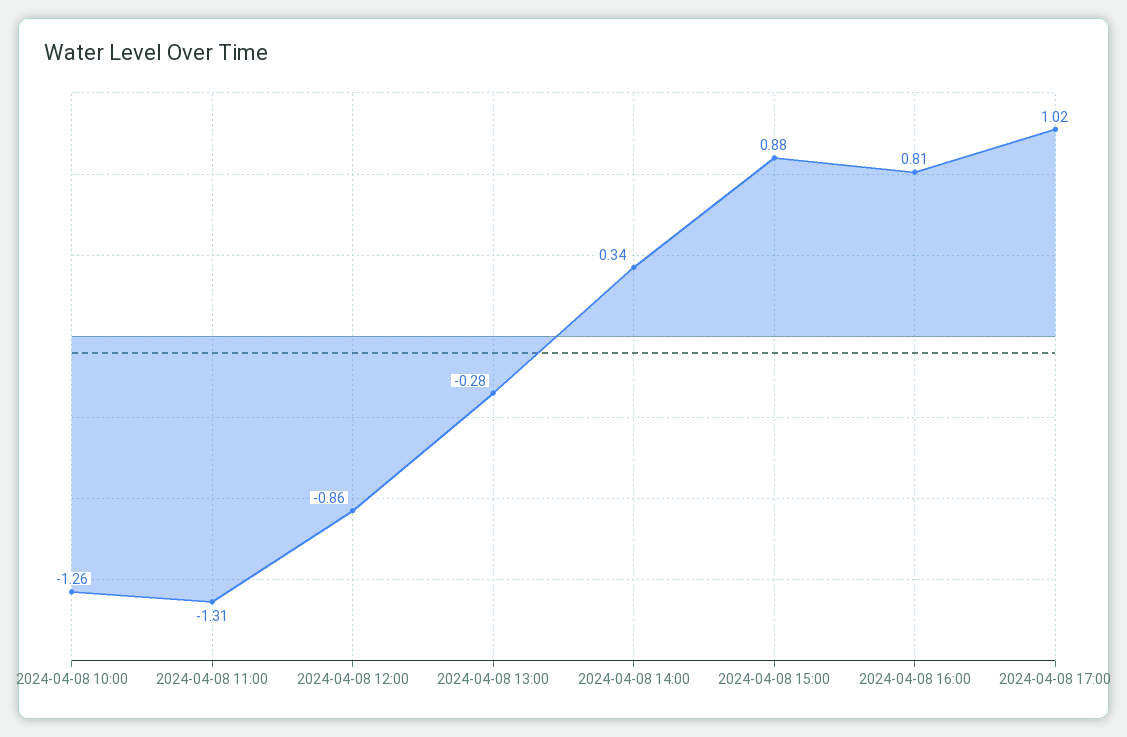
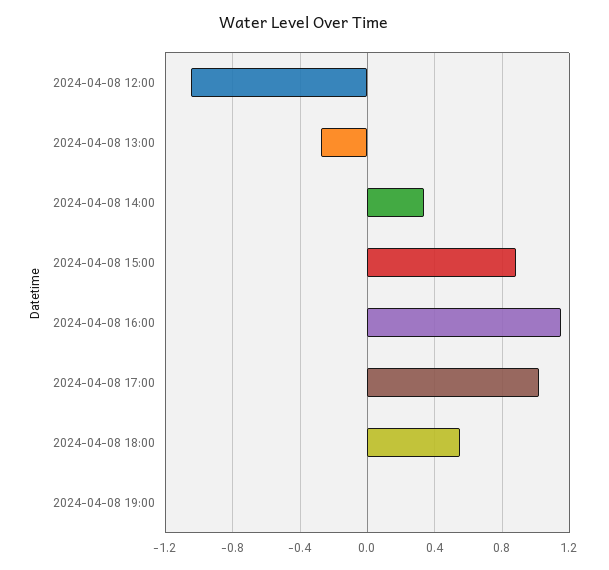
2024-04-08 10:00: -1.26 -> none
2024-04-08 11:00: -1.31 -> none
2024-04-08 12:00: -0.86 -> -1.05
2024-04-08 16:00: 0.81 -> 1.15
2024-04-08 18:00: none -> 0.55
2024-04-08 19:00: none -> 0

